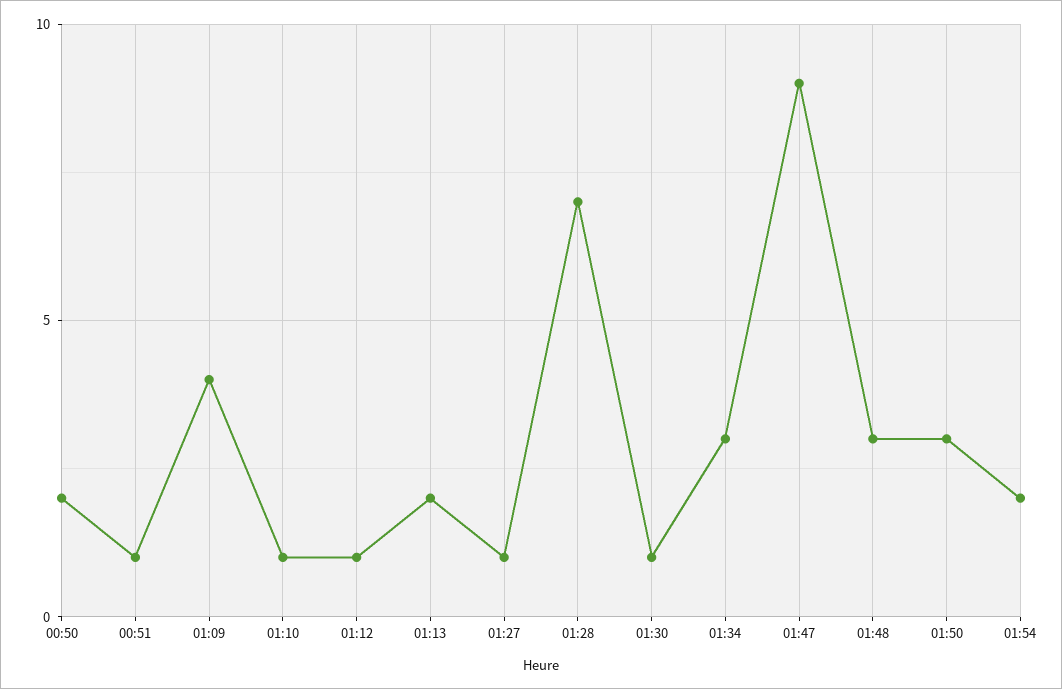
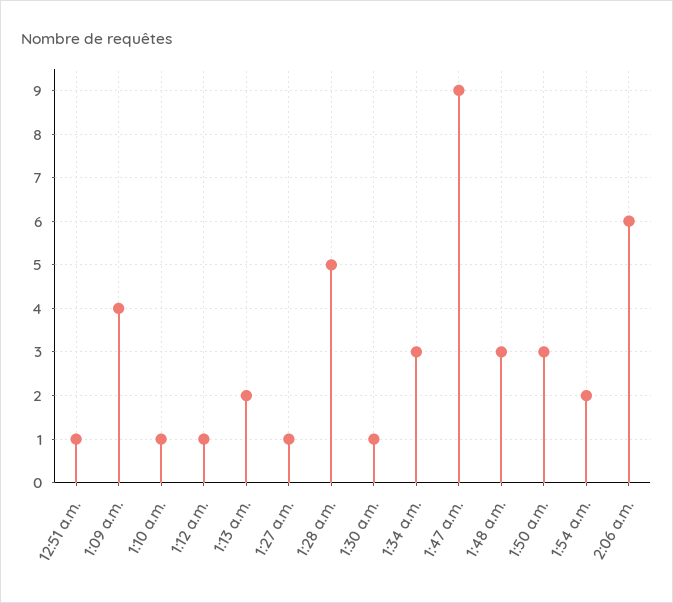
00:50: 2 -> none
01:28: 7 -> 5
2:06 a.m.: none -> 6

